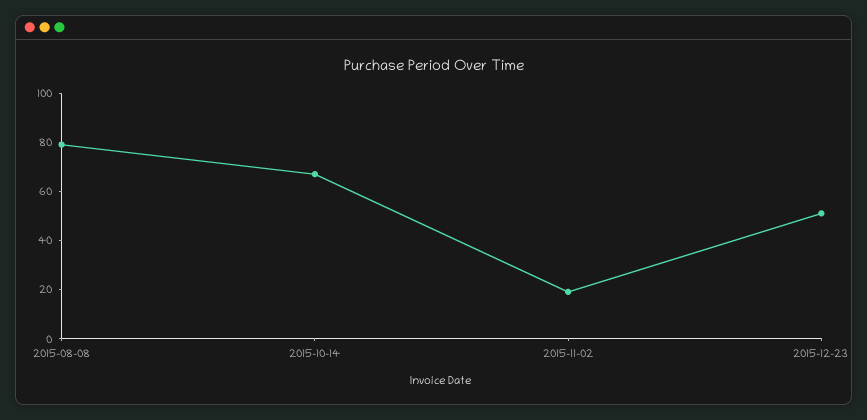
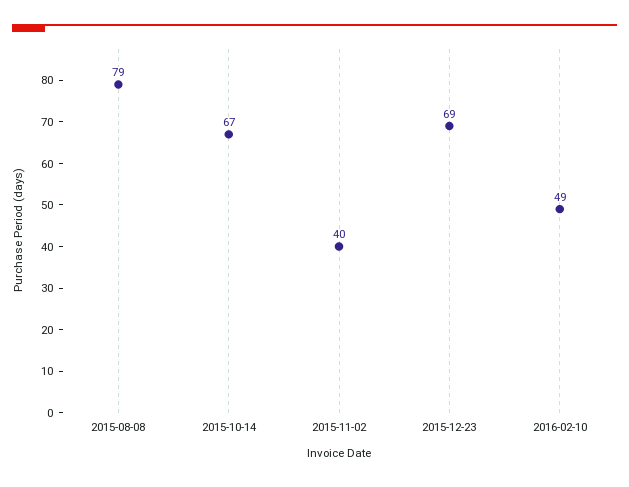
2015-11-02: 20 -> 40
2015-12-23: 50 -> 69
2016-02-10: none -> 49

